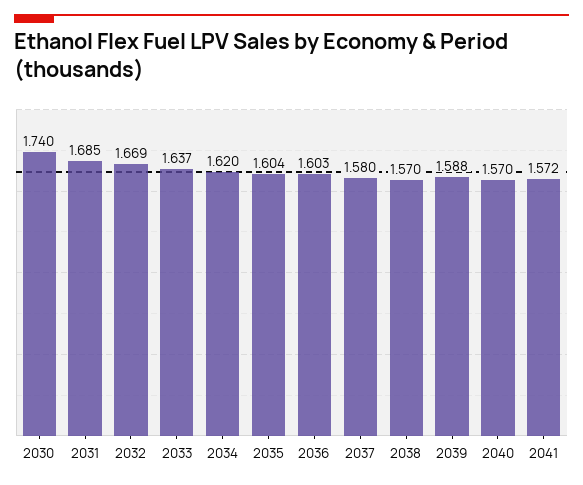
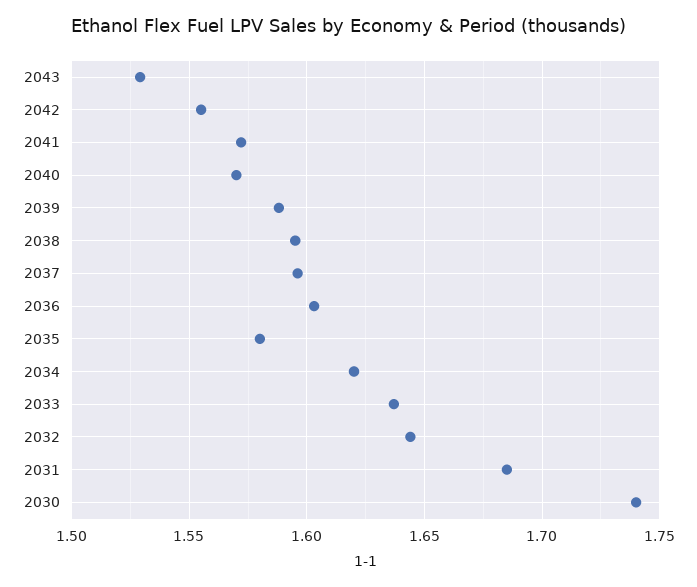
2032: 1.669 -> 1.645
2035: 1.604 -> 1.58
2037: 1.58 -> 1.595
2038: 1.57 -> 1.595
2043: none -> 1.53
2042: none -> 1.555

